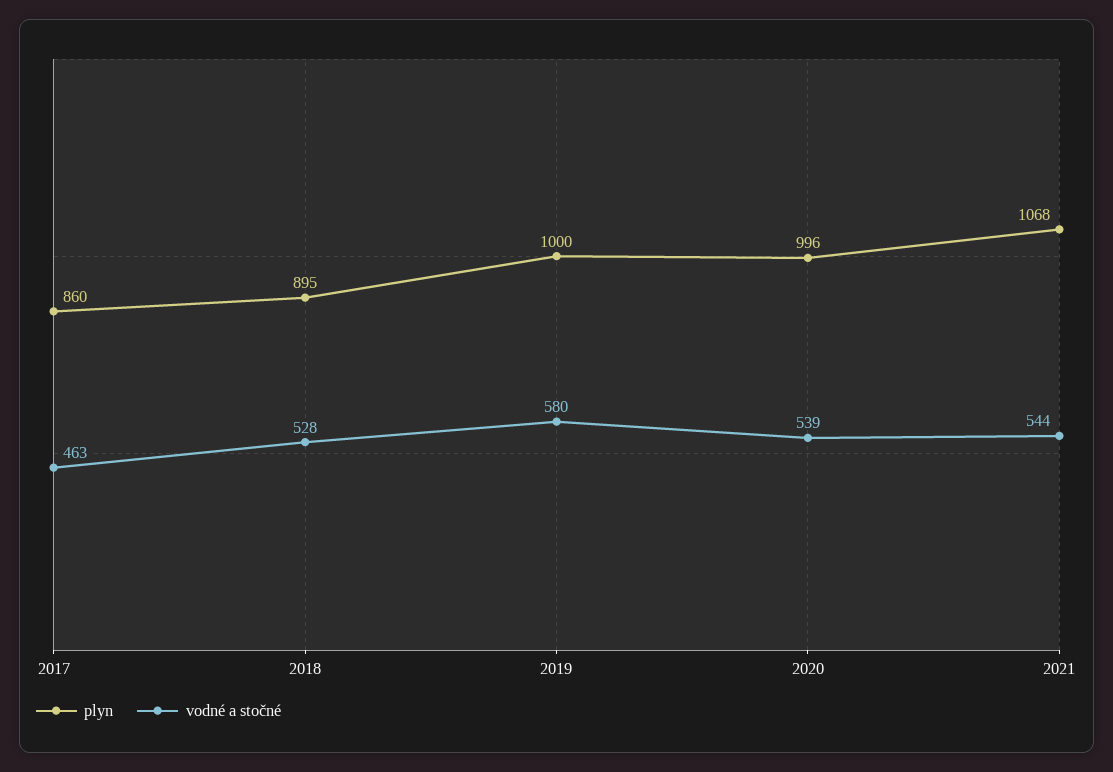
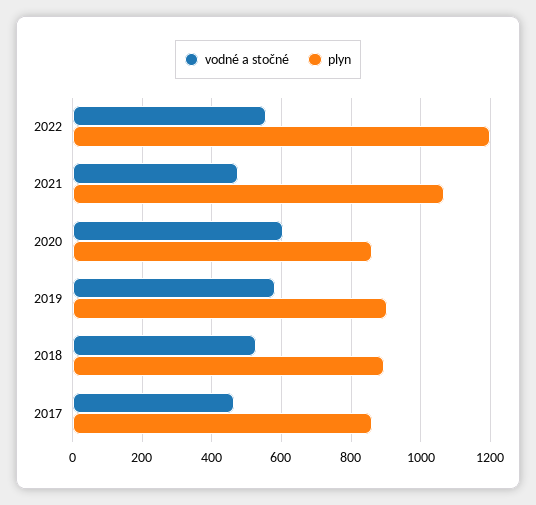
plyn, 2019: 1000 -> 900
plyn, 2020: 996 -> 860
vodné a stočné, 2020: 539 -> 600
vodné a stočné, 2021: 544 -> 480
vodné a stočné, 2022: none -> 560
plyn, 2022: none -> 1200

